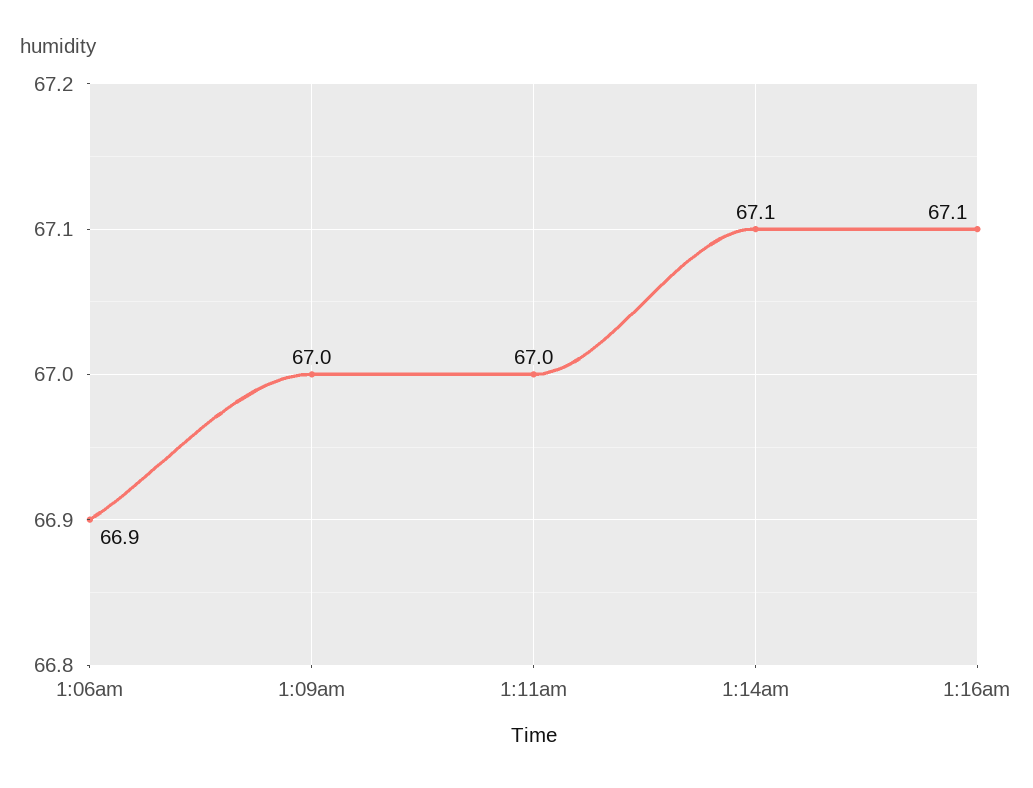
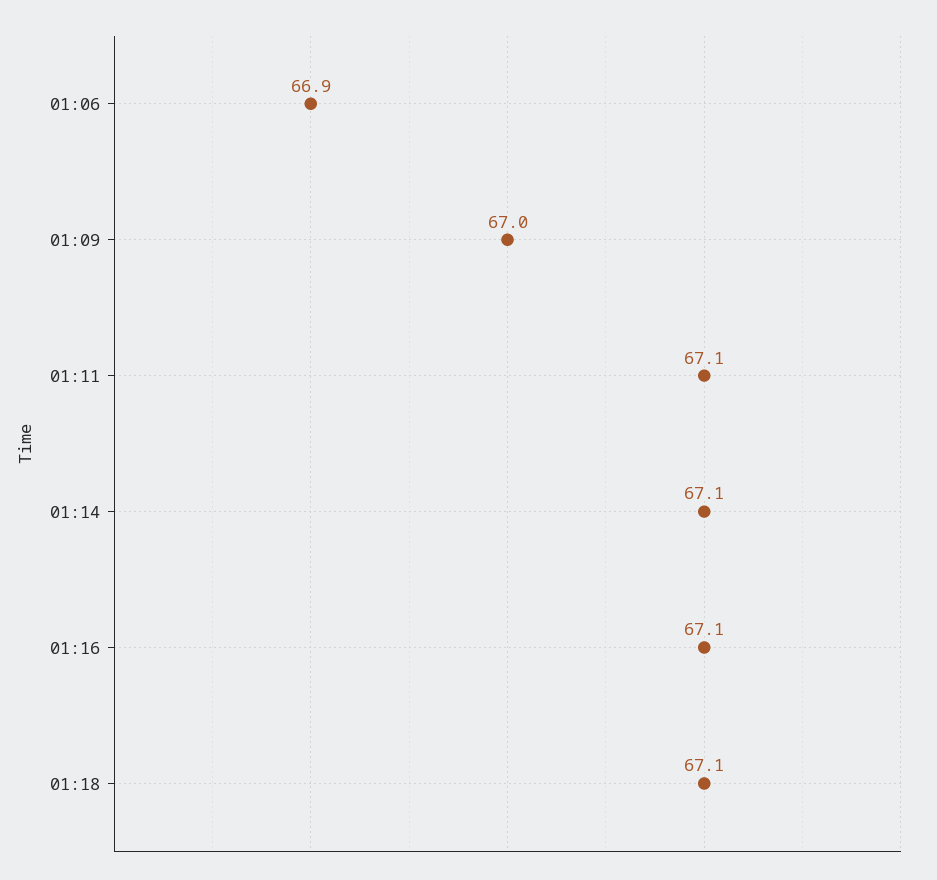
1:11am: 67 -> 67.1
01:18: none -> 67.1

